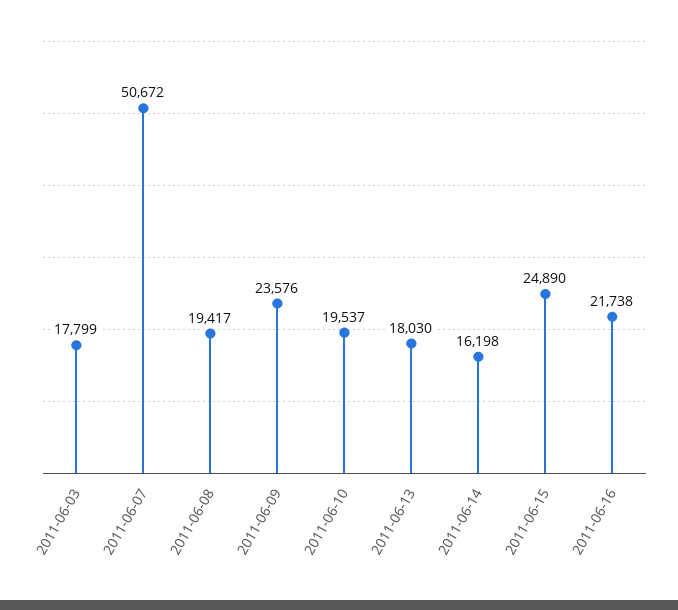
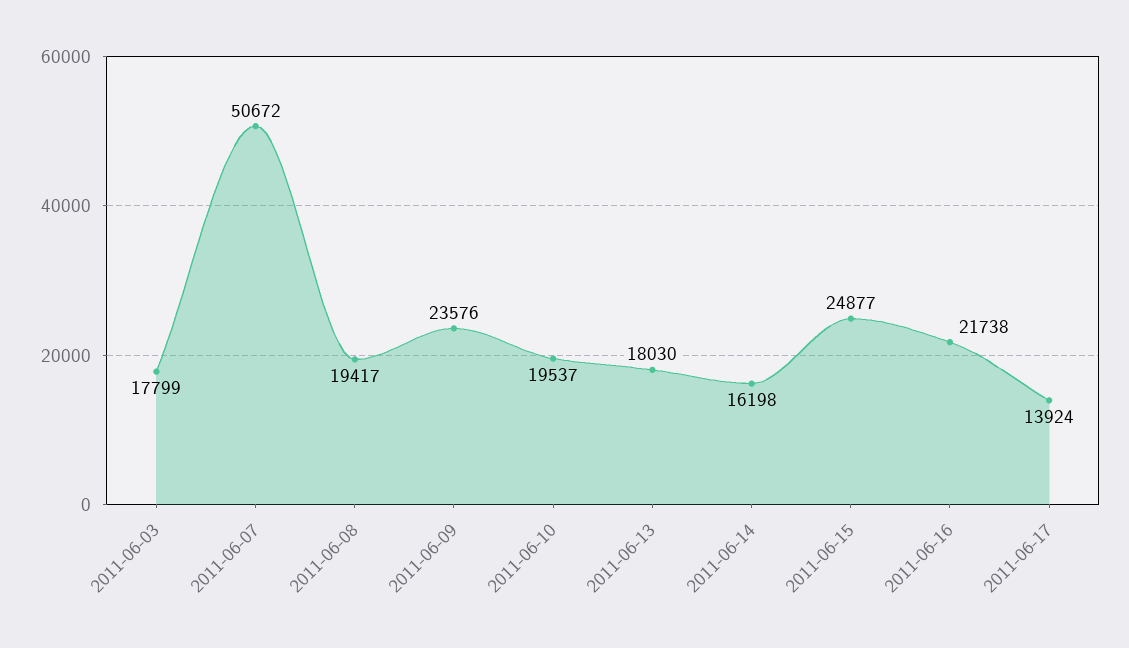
2011-06-15: 24890 -> 24877
2011-06-17: none -> 13924

